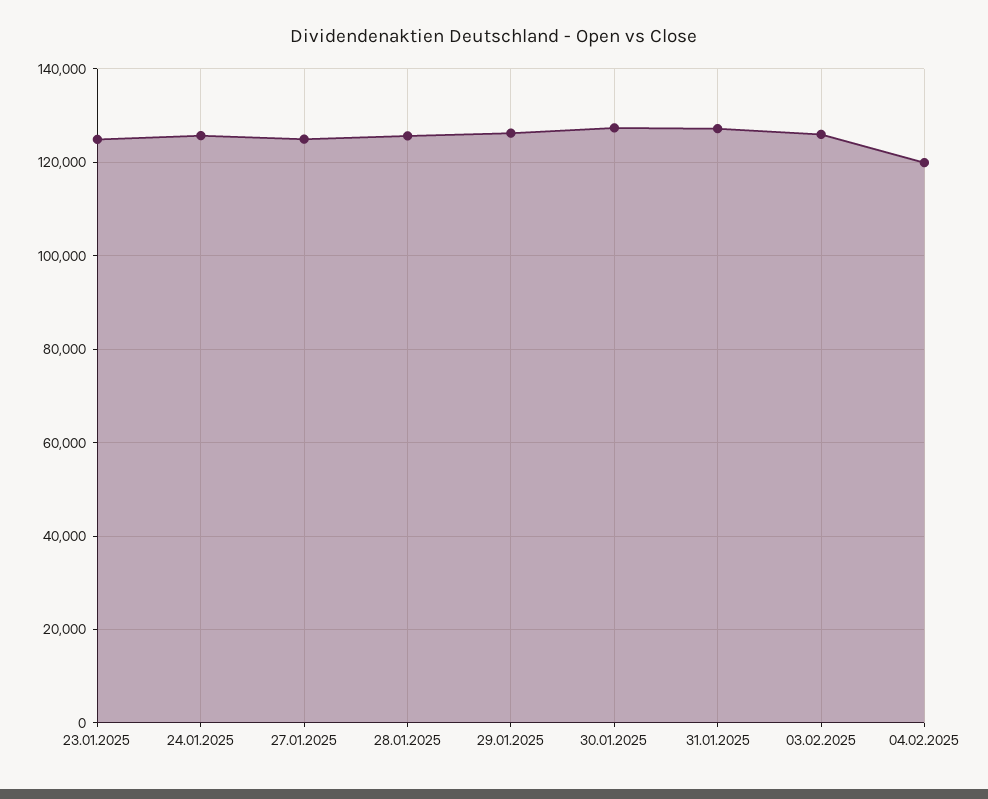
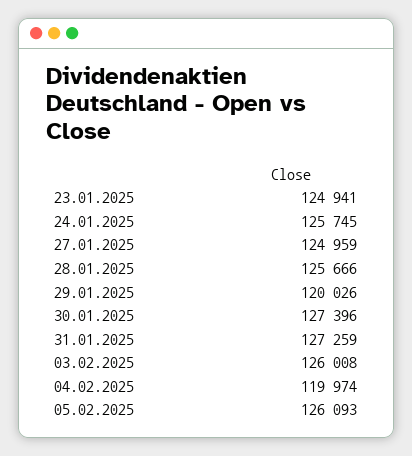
29.01.2025: 126000 -> 120026
05.02.2025: none -> 126093

